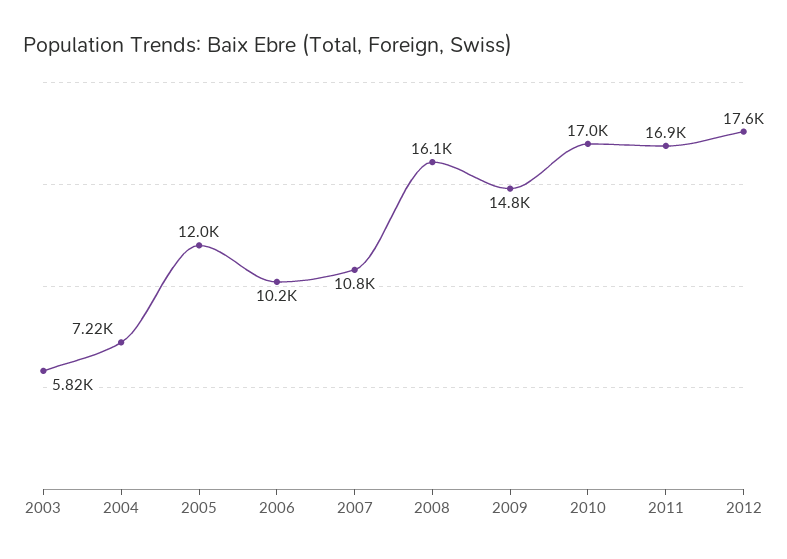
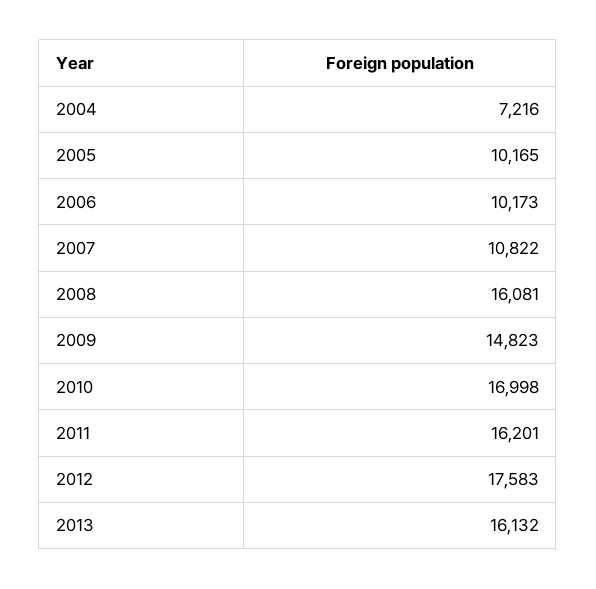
2003: 5820 -> none
2005: 12000 -> 10165
2011: 16900 -> 16201
2013: none -> 16132

